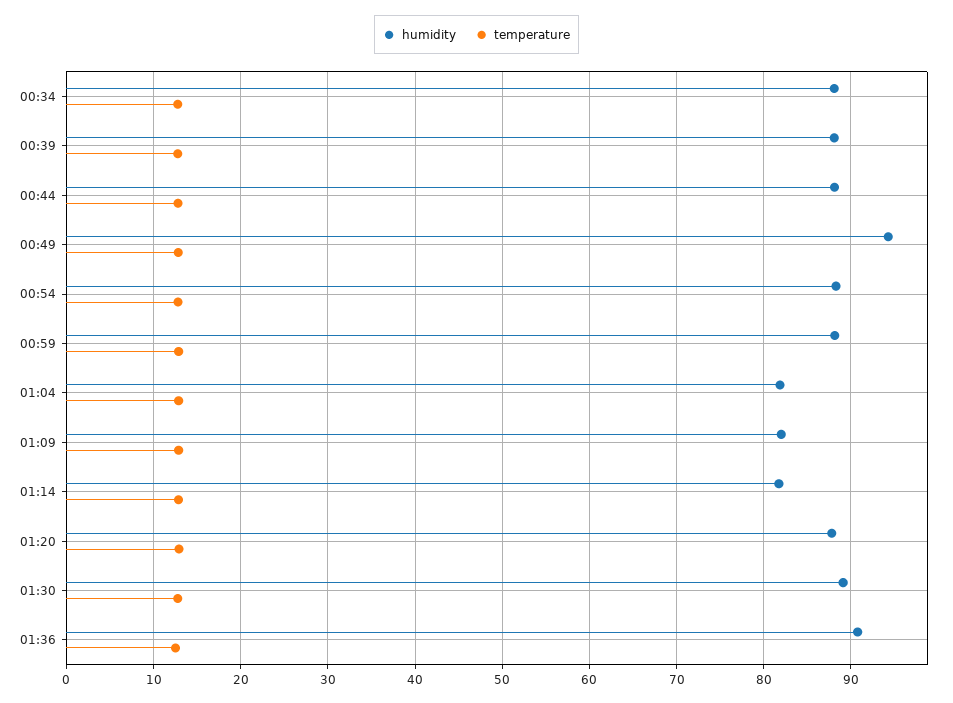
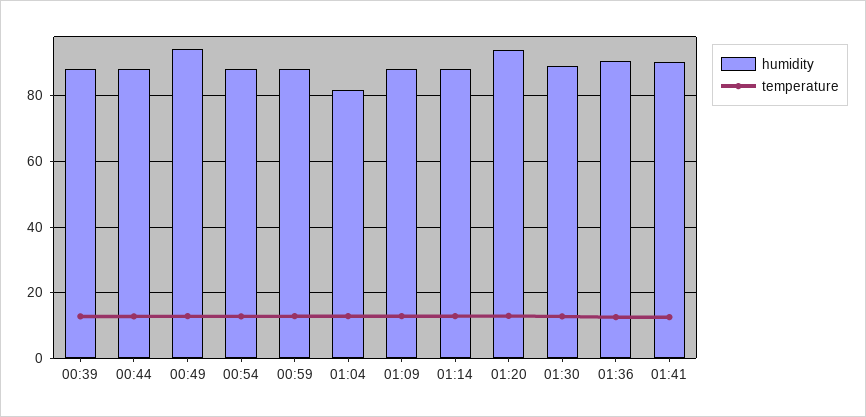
humidity, 00:34: 88 -> none
temperature, 00:34: 13 -> none
humidity, 01:09: 82 -> 88
humidity, 01:14: 82 -> 88
humidity, 01:20: 88 -> 94
humidity, 01:41: none -> 90
temperature, 01:41: none -> 12

